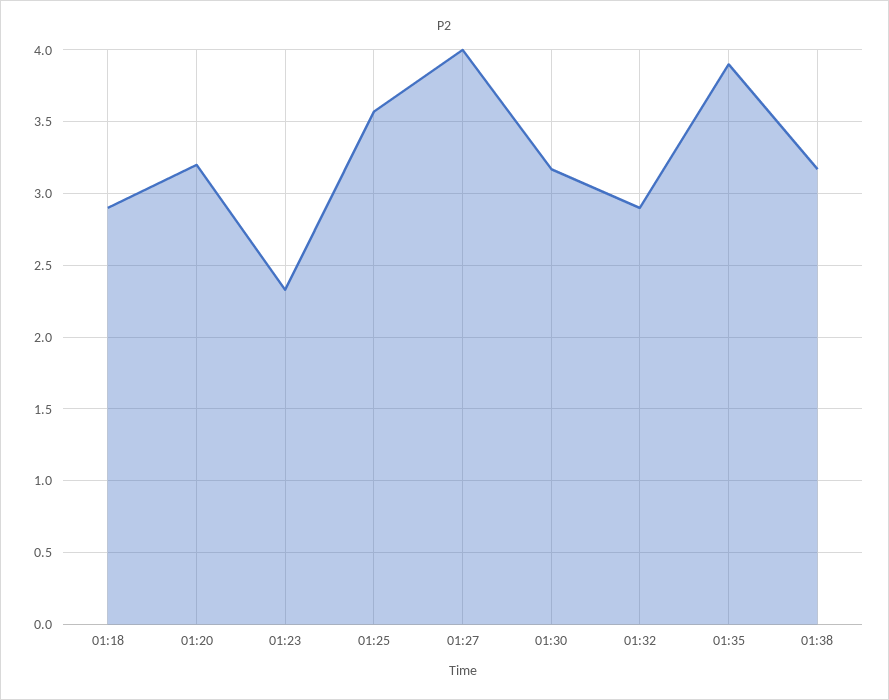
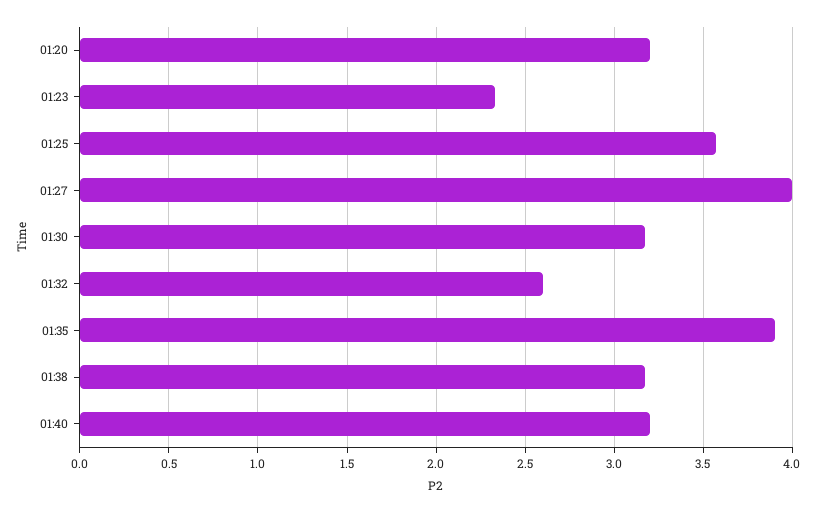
01:18: 2.9 -> none
01:32: 2.9 -> 2.6
01:40: none -> 3.2

